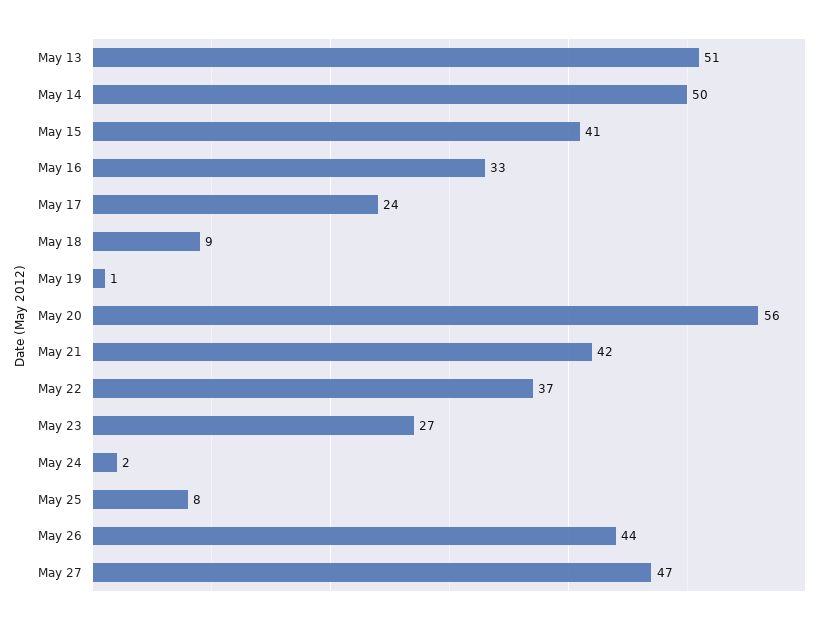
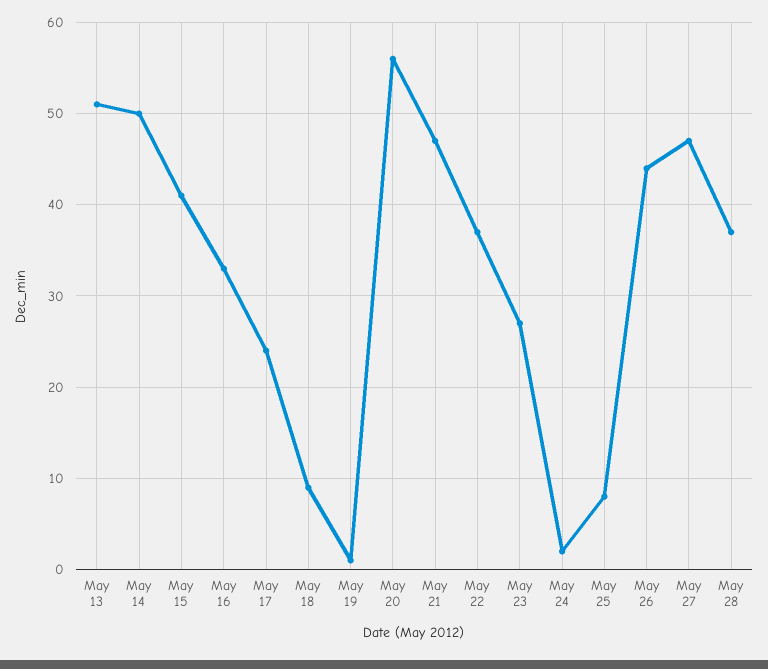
May 21: 42 -> 47
May 28: none -> 37

